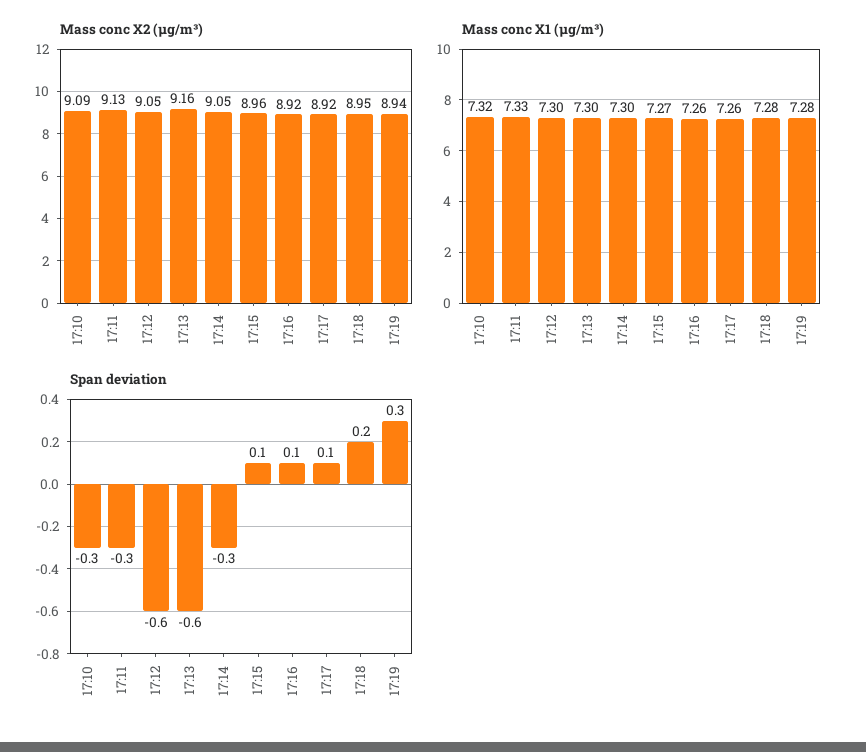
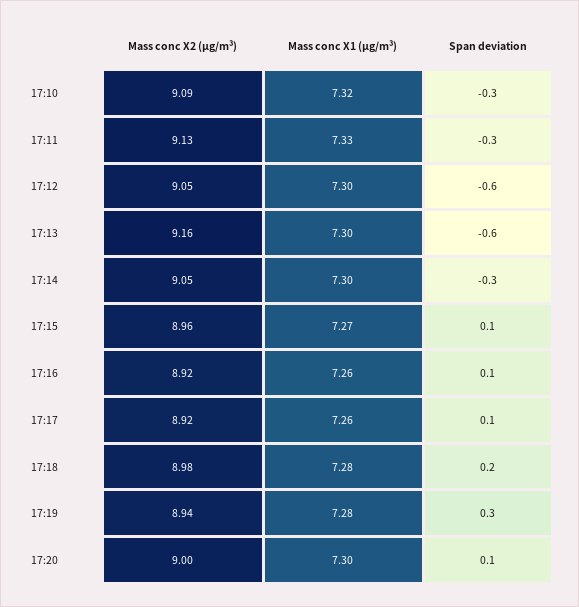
Mass conc X2 (μg/m³), 17:18: 8.95 -> 8.98
Mass conc X2 (μg/m³), 17:20: none -> 9
Mass conc X1 (μg/m³), 17:20: none -> 7.3
Span deviation, 17:20: none -> 0.1

